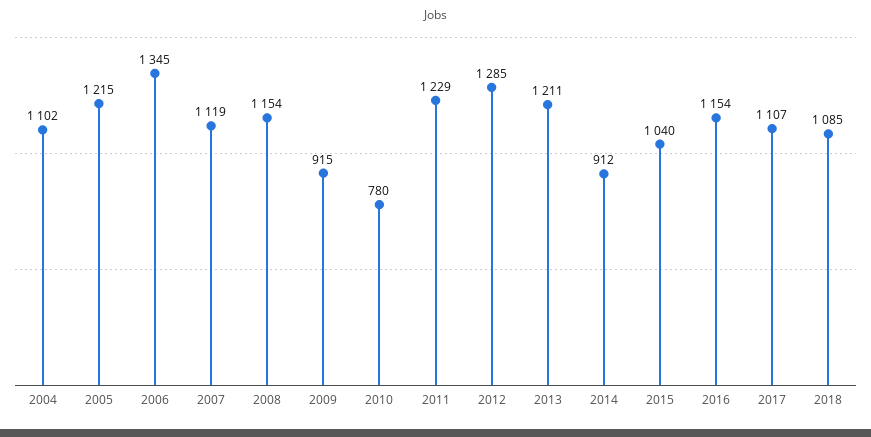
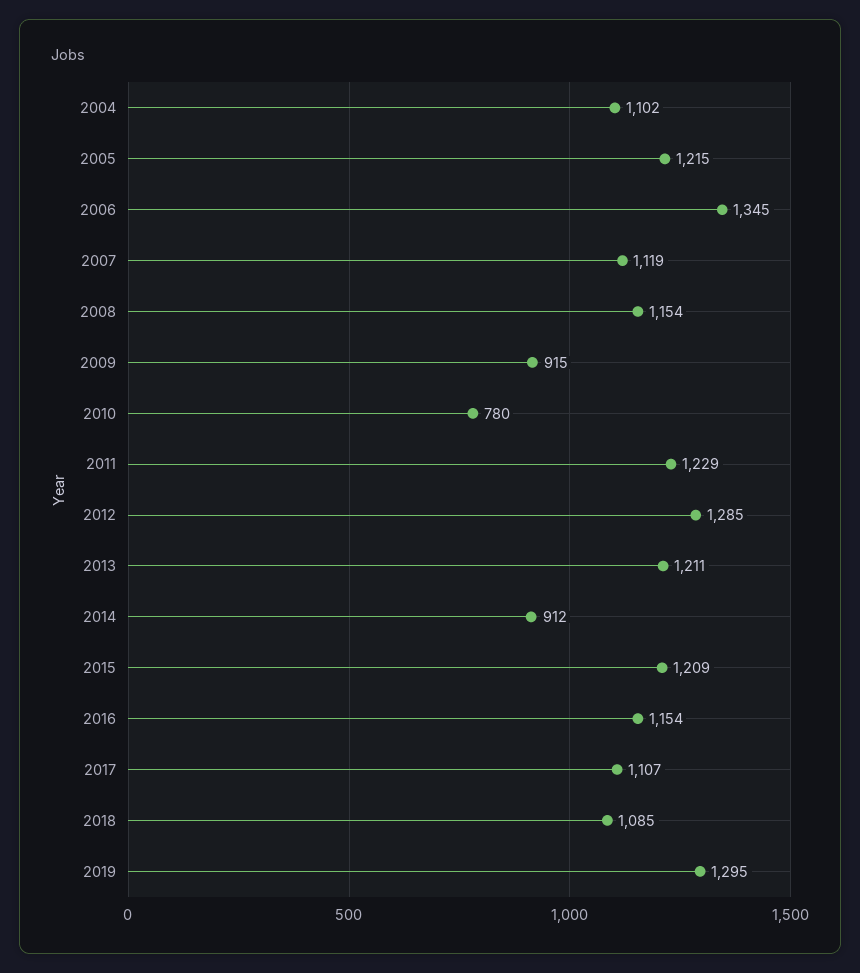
2015: 1040 -> 1209
2019: none -> 1295

